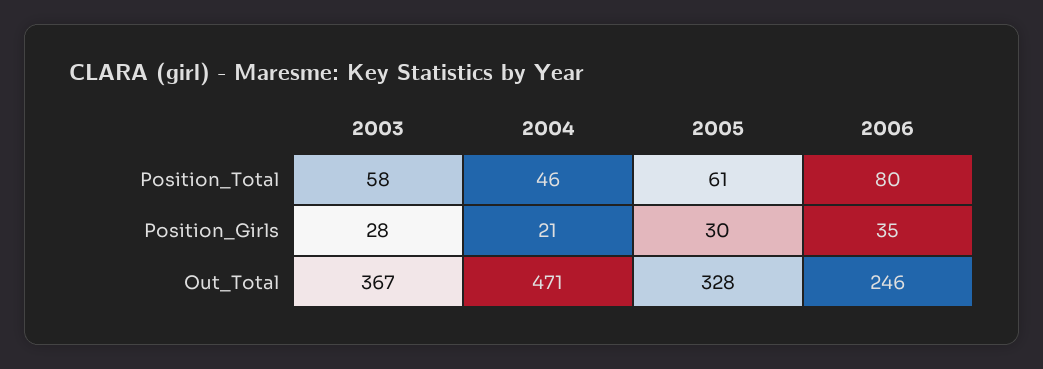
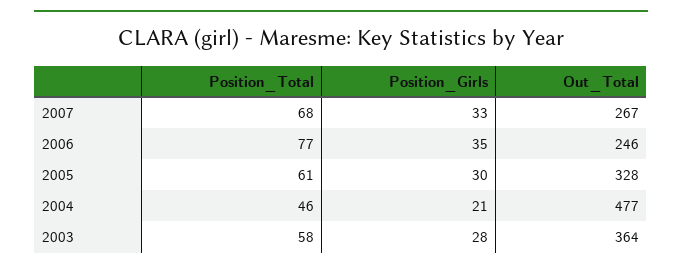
2006, Position_Total: 80 -> 77
2003, Out_Total: 367 -> 364
2004, Out_Total: 471 -> 477
2007, Position_Total: none -> 68
2007, Position_Girls: none -> 33
2007, Out_Total: none -> 267

